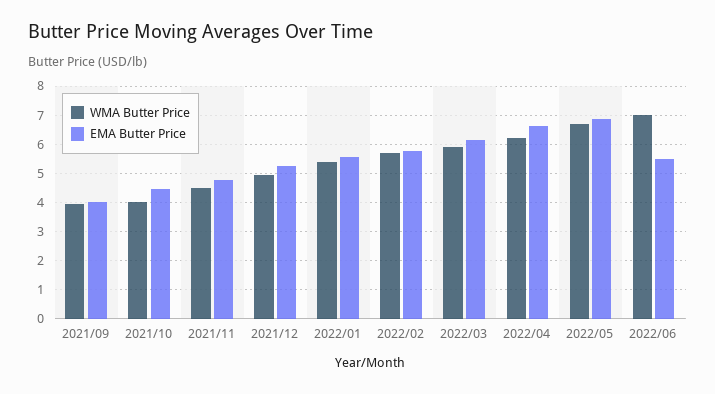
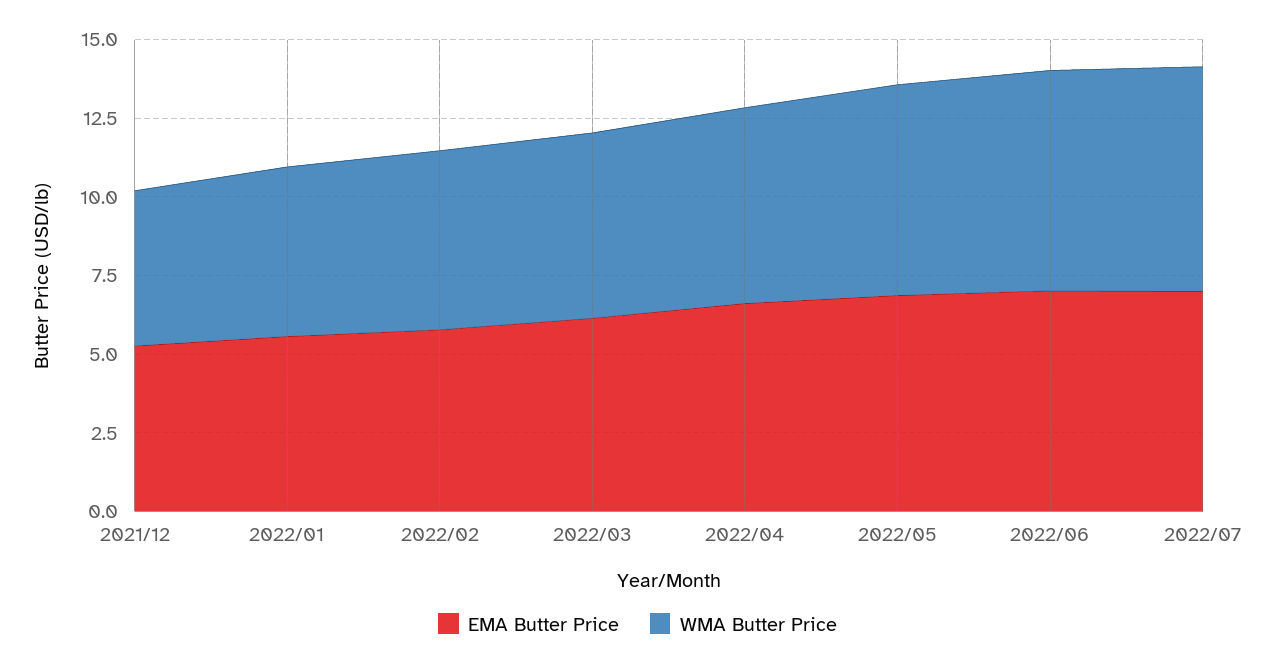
WMA Butter Price, 2021/09: 4 -> none
EMA Butter Price, 2021/09: 4 -> none
WMA Butter Price, 2021/10: 4 -> none
EMA Butter Price, 2021/10: 4.5 -> none
WMA Butter Price, 2021/11: 4.5 -> none
EMA Butter Price, 2021/11: 4.75 -> none
EMA Butter Price, 2022/06: 5.5 -> 7
EMA Butter Price, 2022/07: none -> 7
WMA Butter Price, 2022/07: none -> 7

